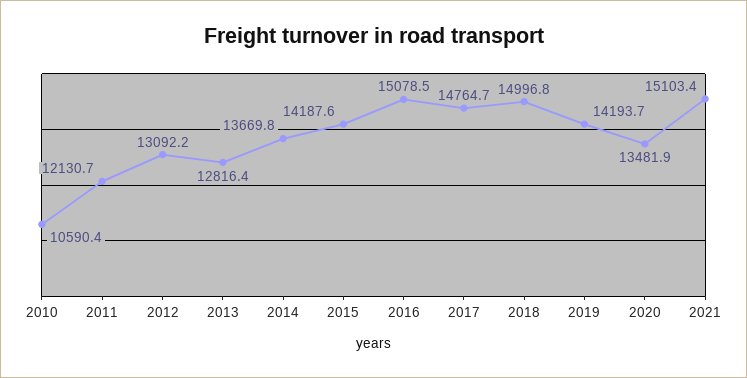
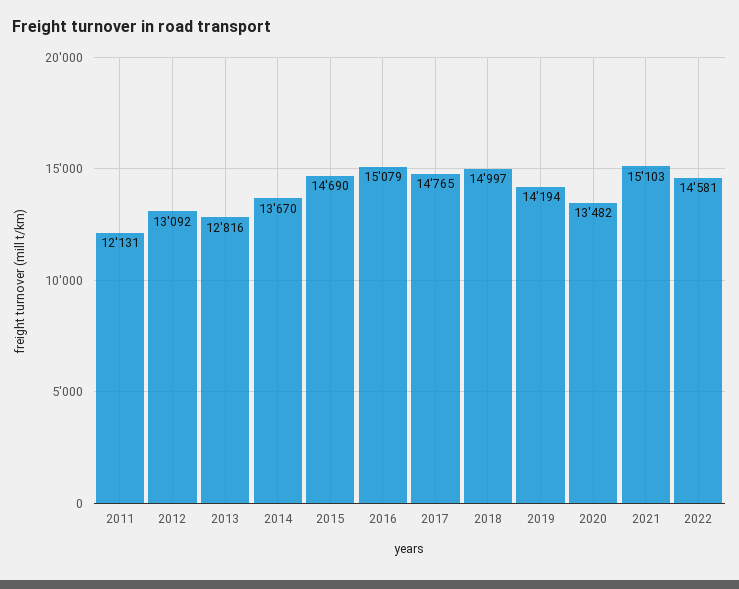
2010: 10590.4 -> none
2015: 14187.6 -> 14690
2022: none -> 14581

